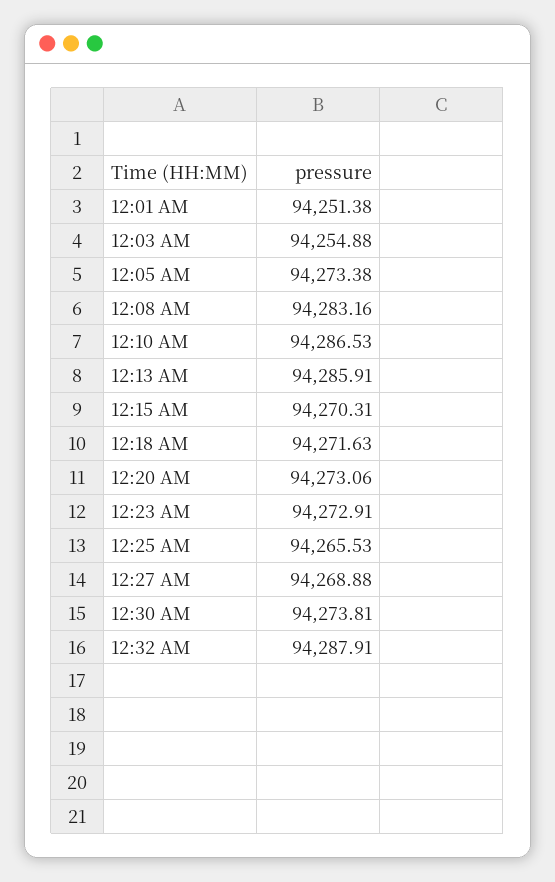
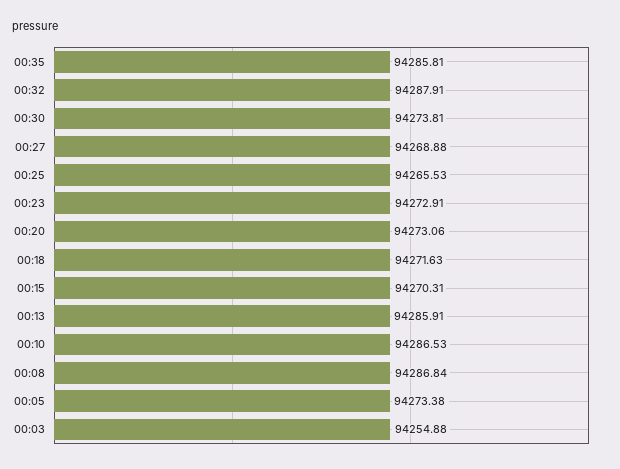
12:01 AM: 94251.38 -> none
12:08 AM: 94283.16 -> 94286.84
00:35: none -> 94285.81

